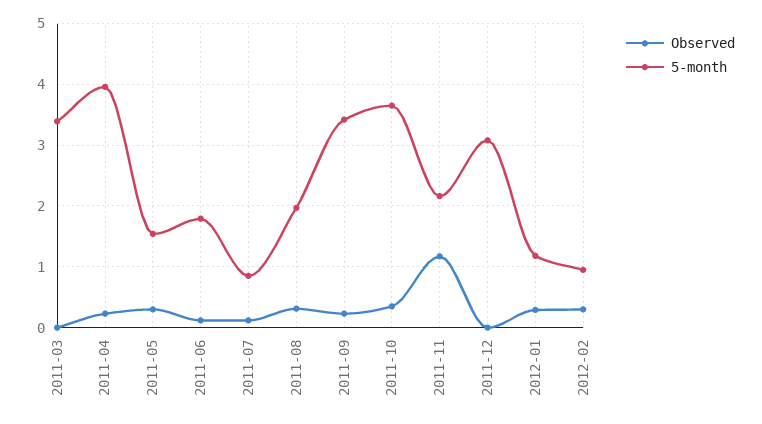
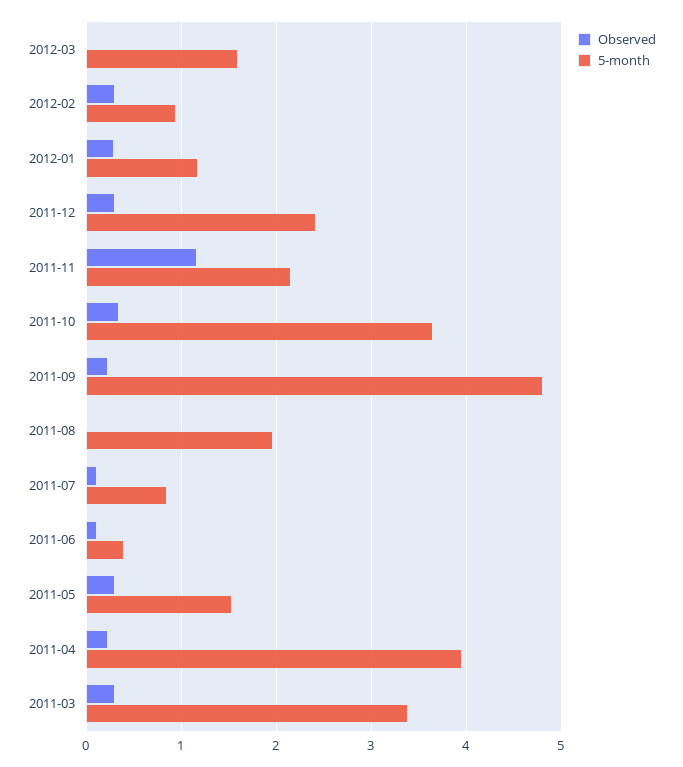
Observed, 2011-03: 0 -> 0.3
5-month, 2011-06: 1.8 -> 0.4
Observed, 2011-08: 0.3 -> 0
5-month, 2011-09: 3.4 -> 4.8
Observed, 2011-12: 0 -> 0.3
5-month, 2011-12: 3.1 -> 2.4
Observed, 2012-03: none -> 0
5-month, 2012-03: none -> 1.6

